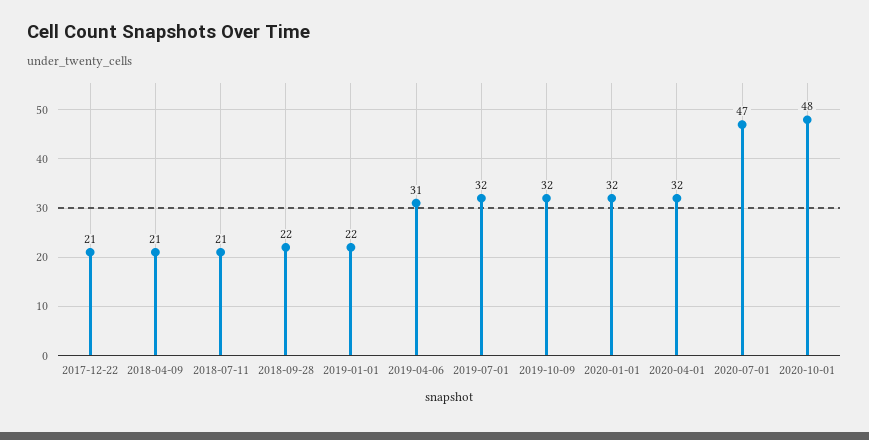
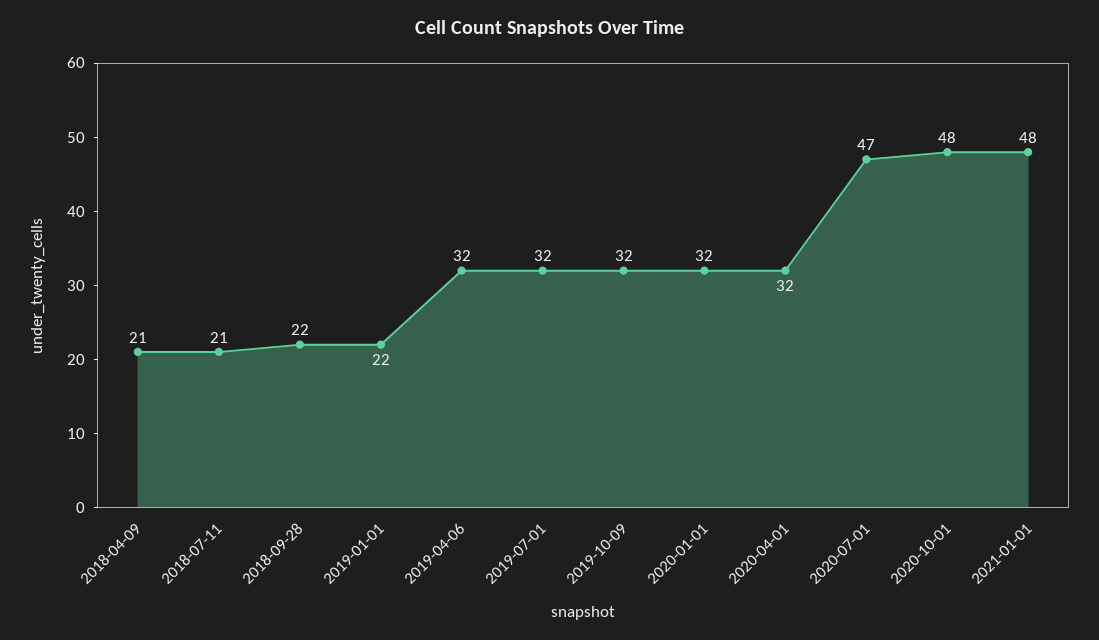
2017-12-22: 21 -> none
2019-04-06: 31 -> 32
2021-01-01: none -> 48

